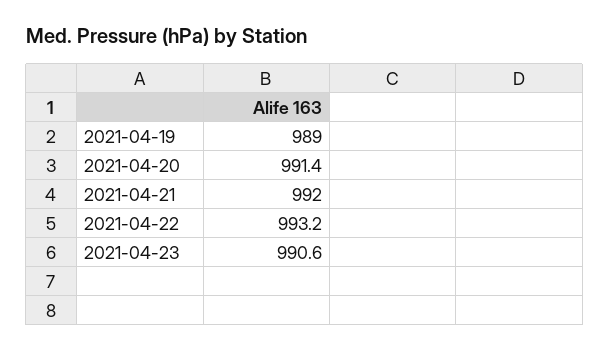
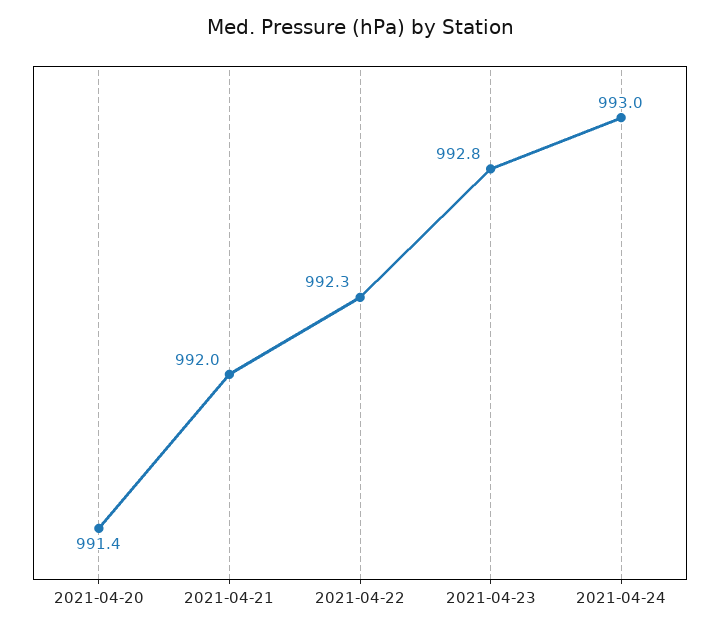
2021-04-19: 989 -> none
2021-04-22: 993.2 -> 992.3
2021-04-23: 990.6 -> 992.8
2021-04-24: none -> 993

